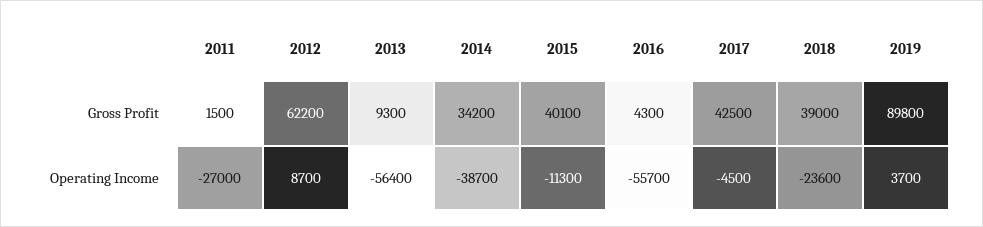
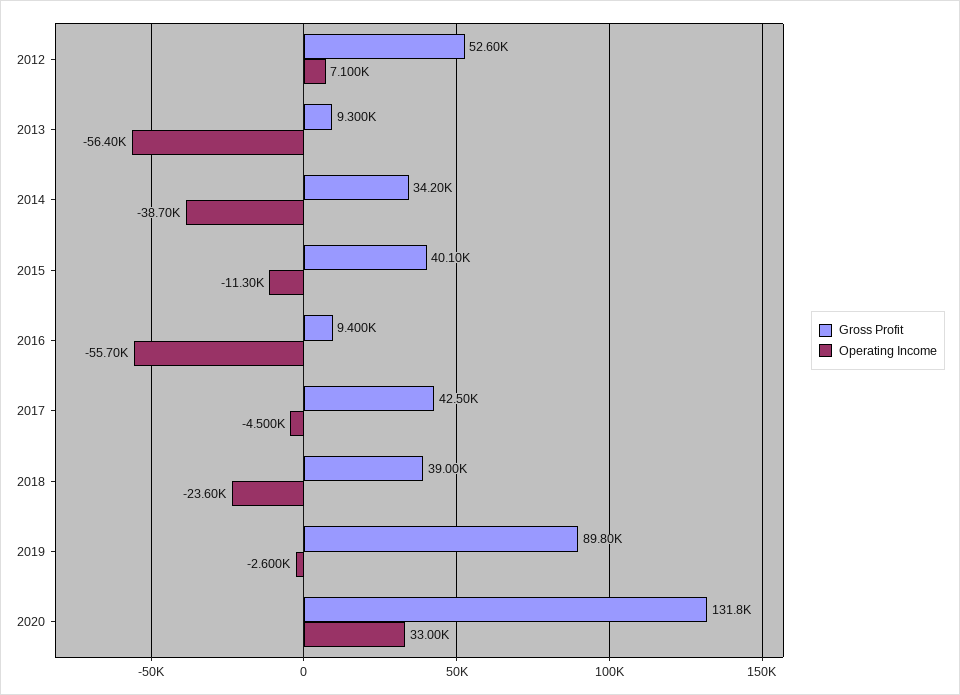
Gross Profit, 2011: 1500 -> none
Gross Profit, 2012: 62200 -> 52600
Gross Profit, 2016: 4300 -> 9400
Operating Income, 2011: -27000 -> none
Operating Income, 2012: 8700 -> 7100
Operating Income, 2019: 3700 -> -2600
Gross Profit, 2020: none -> 131800
Operating Income, 2020: none -> 33000

